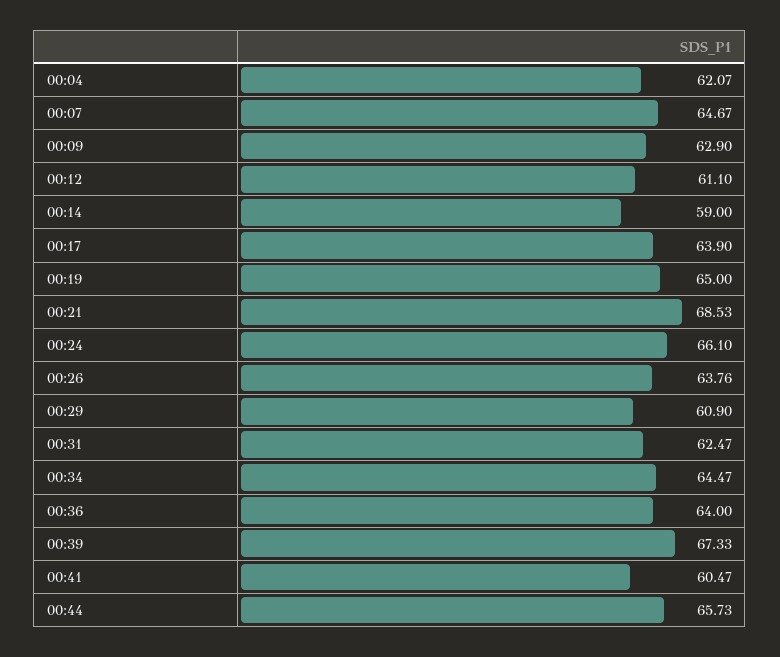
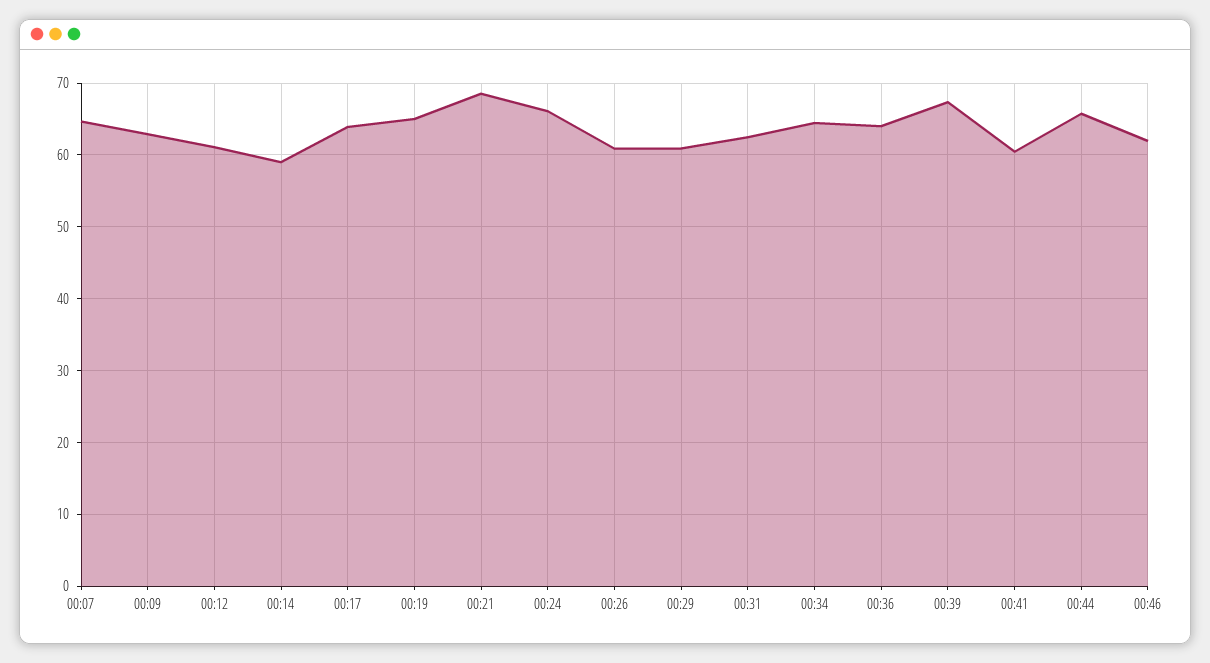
00:04: 62.07 -> none
00:26: 63.76 -> 61
00:46: none -> 62

